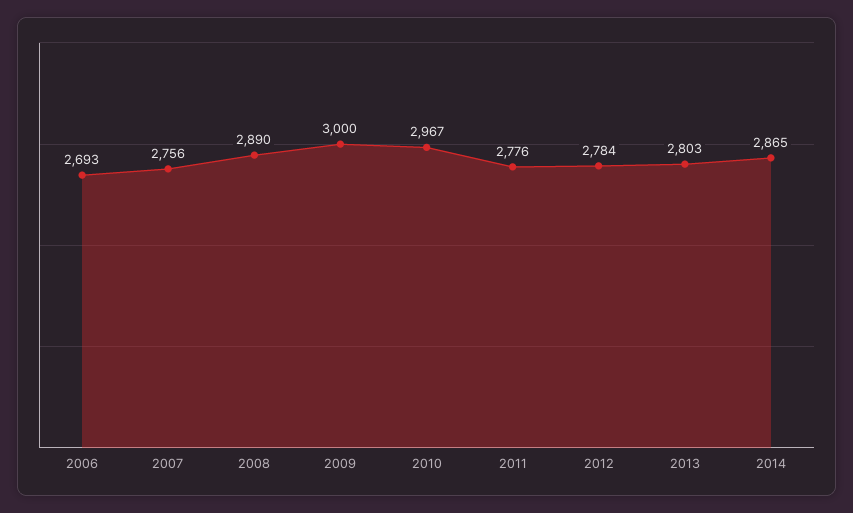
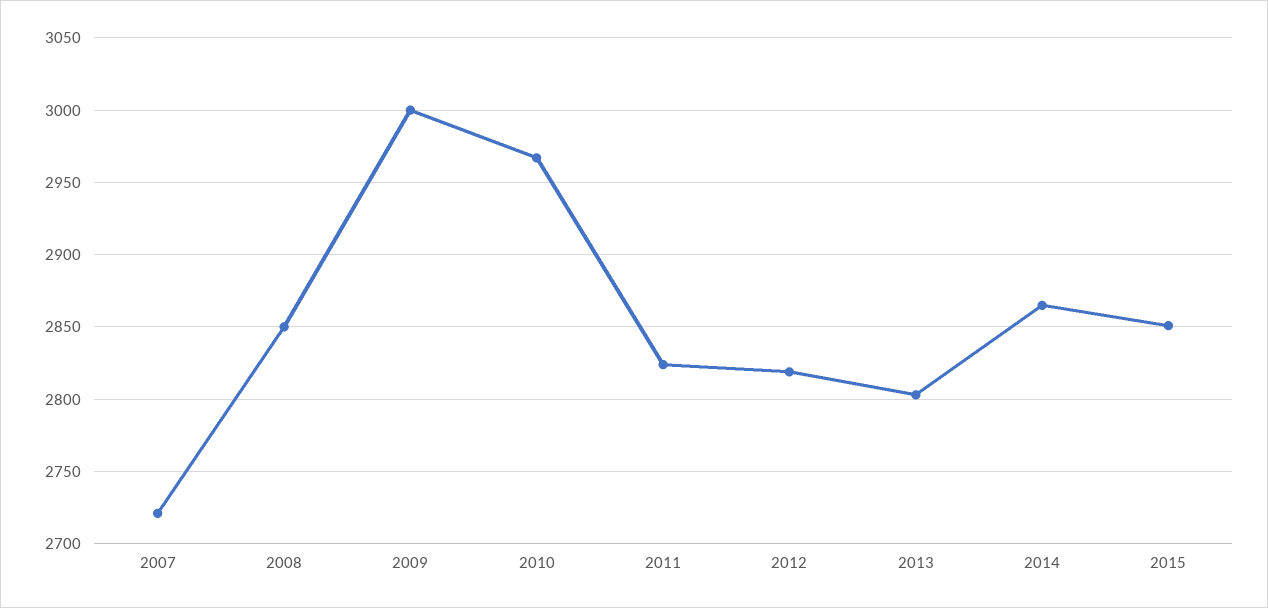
2006: 2693 -> none
2007: 2756 -> 2720
2008: 2890 -> 2850
2011: 2776 -> 2825
2012: 2784 -> 2820
2015: none -> 2850

